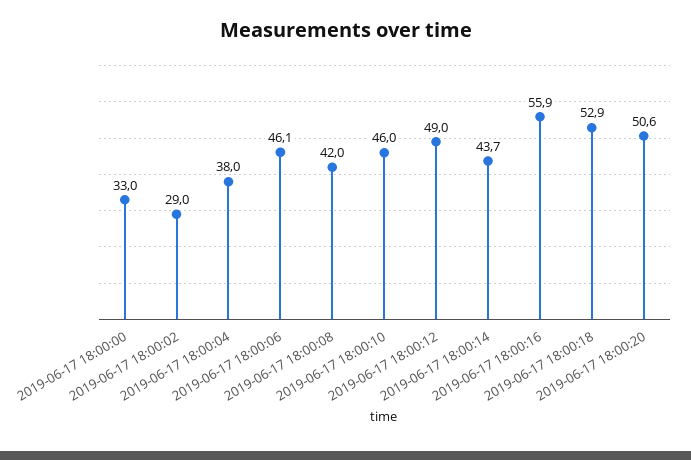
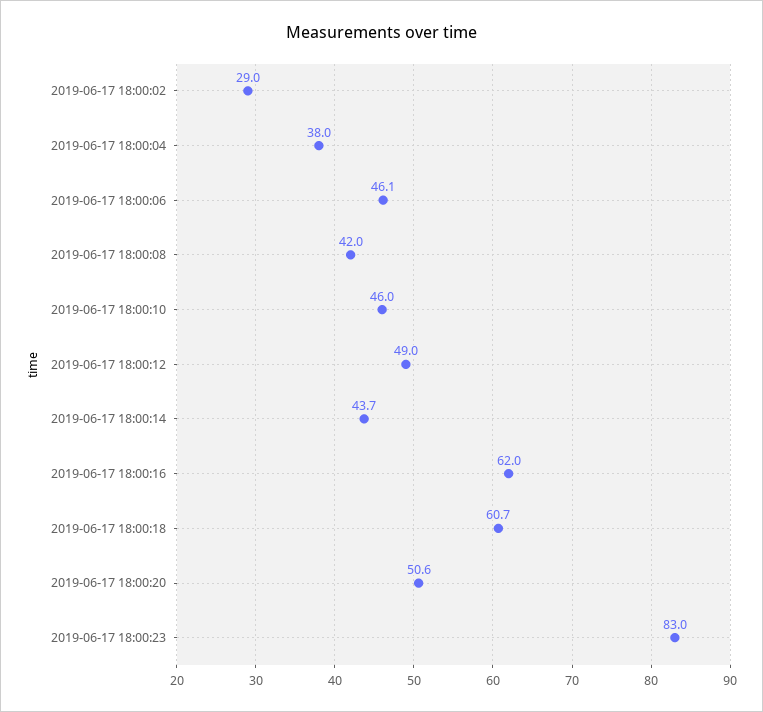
2019-06-17 18:00:00: 33 -> none
2019-06-17 18:00:16: 55.9 -> 62
2019-06-17 18:00:18: 52.9 -> 60.7
2019-06-17 18:00:23: none -> 83

